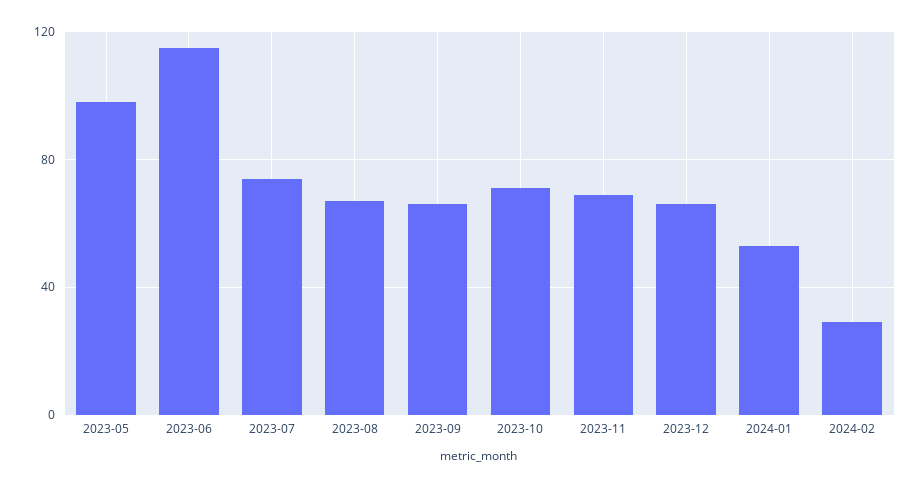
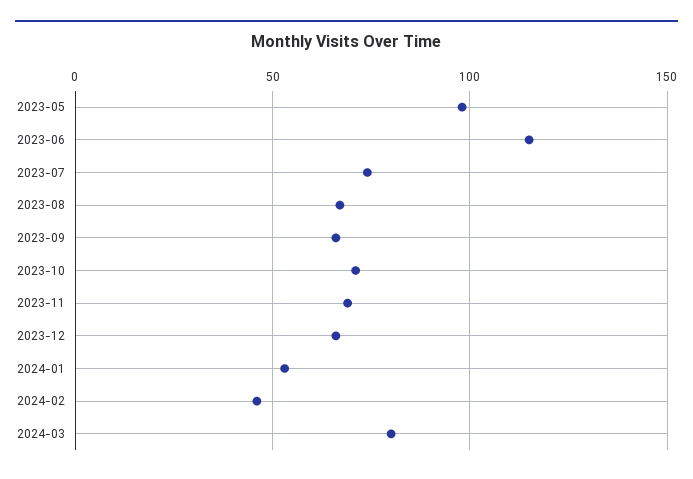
2024-02: 30 -> 45
2024-03: none -> 80

